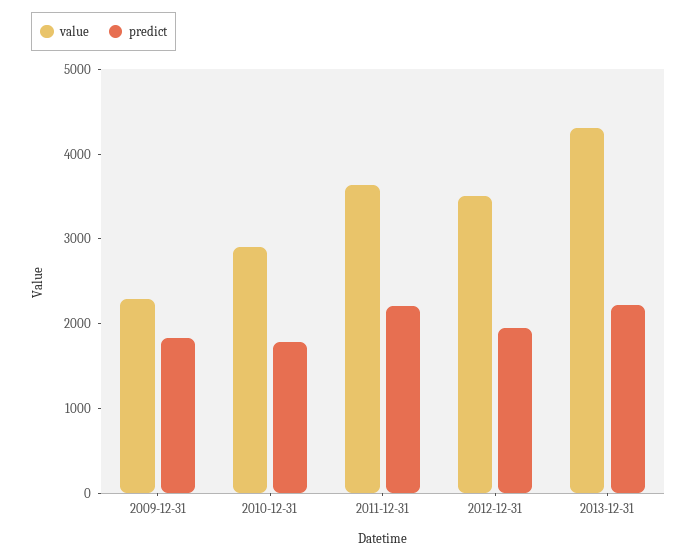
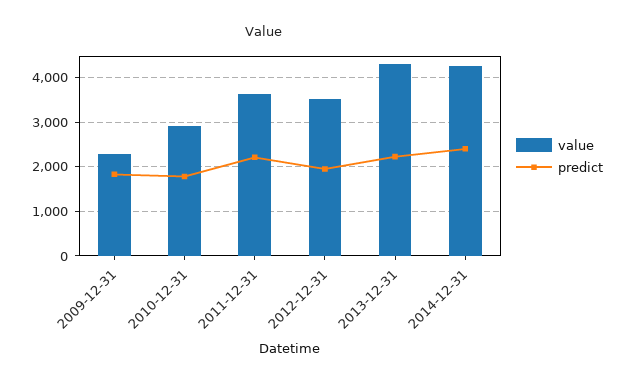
value, 2014-12-31: none -> 4200
predict, 2014-12-31: none -> 2400

